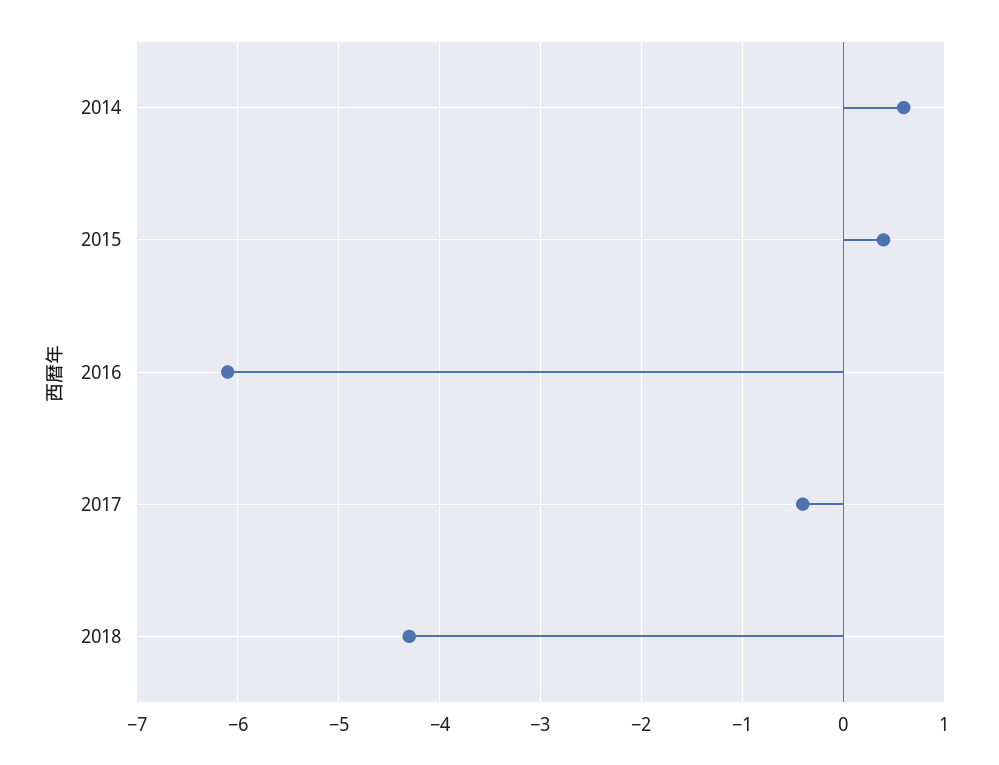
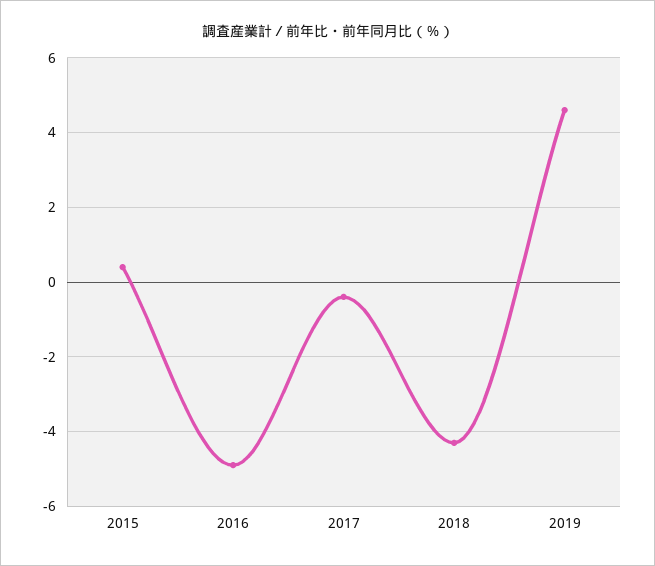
2014: 0.6 -> none
2016: -6.1 -> -5
2019: none -> 4.5

